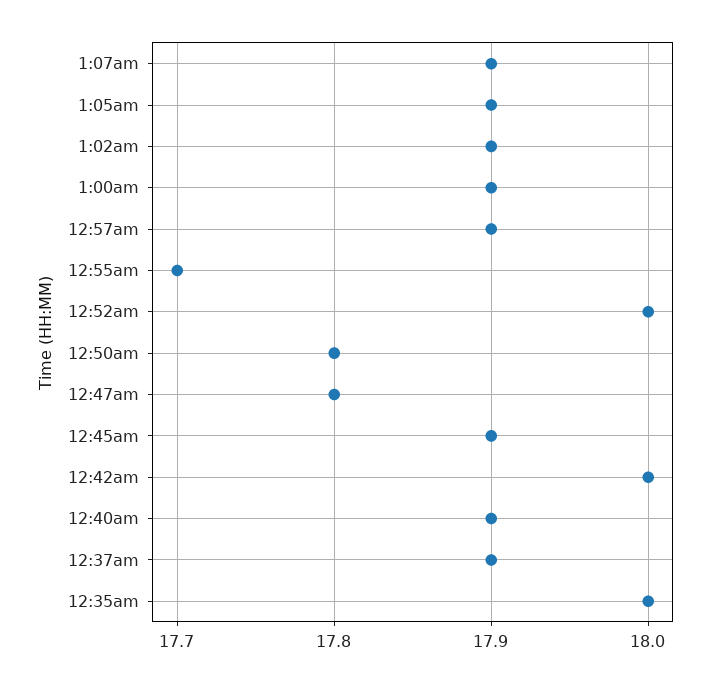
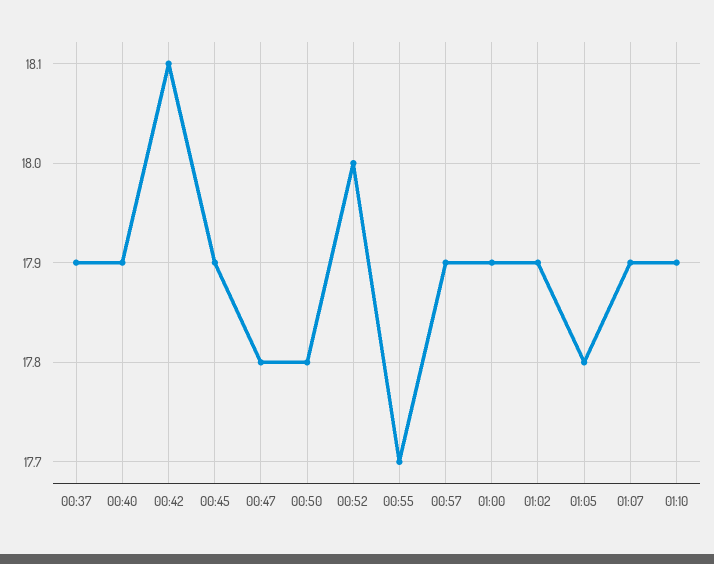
1:05am: 17.9 -> 17.8
12:42am: 18 -> 18.1
12:35am: 18 -> none
01:10: none -> 17.9

